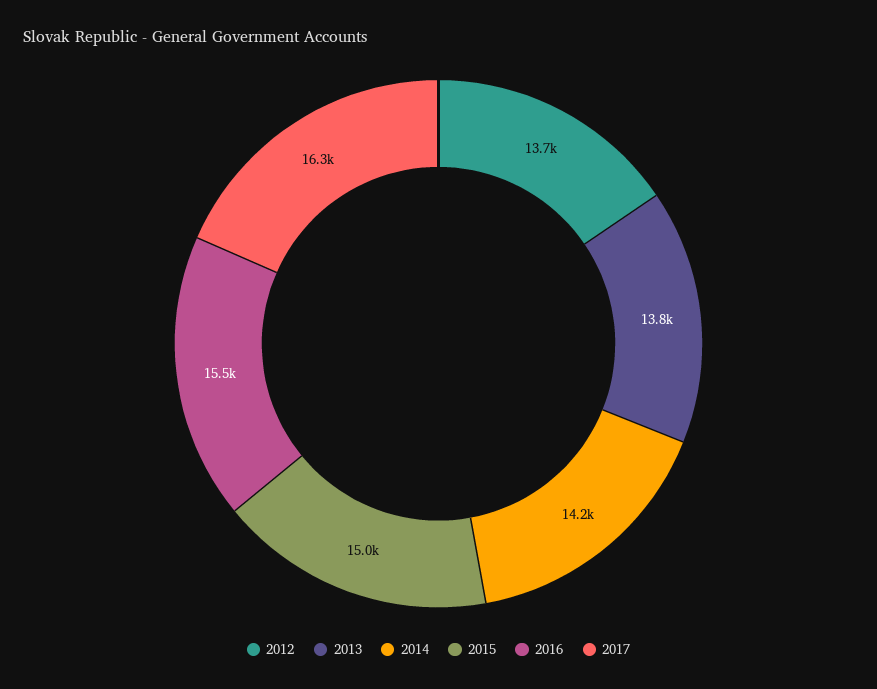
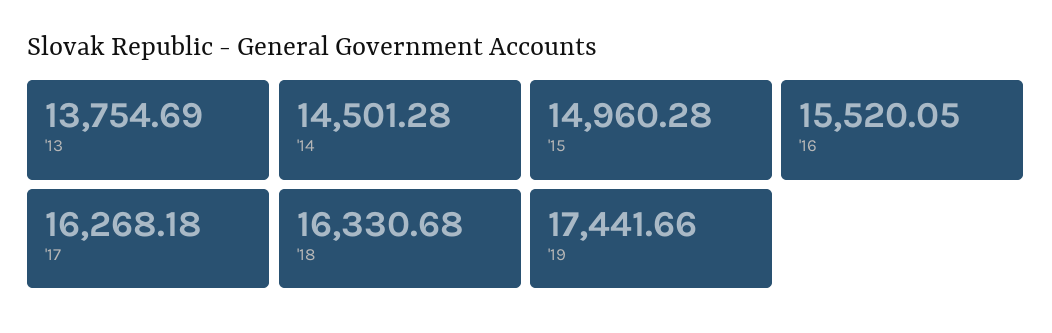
2012: 13700 -> none
2014: 14200 -> 14501.28
'18: none -> 16330.68
'19: none -> 17441.66

